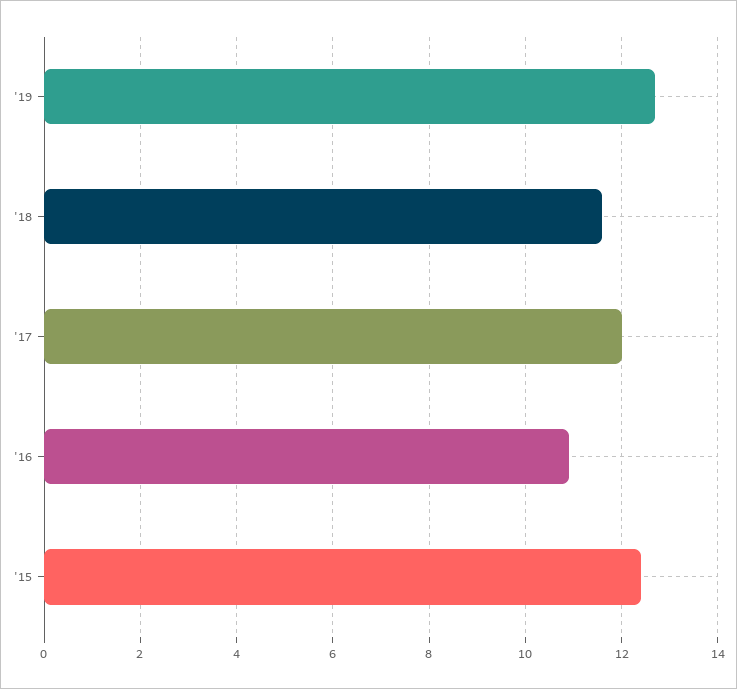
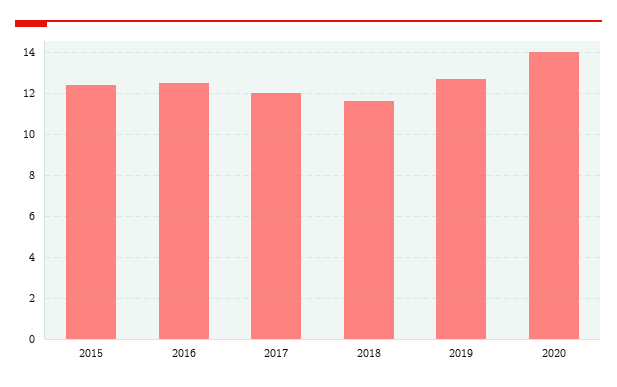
'16: 11 -> 12.5
2020: none -> 14

